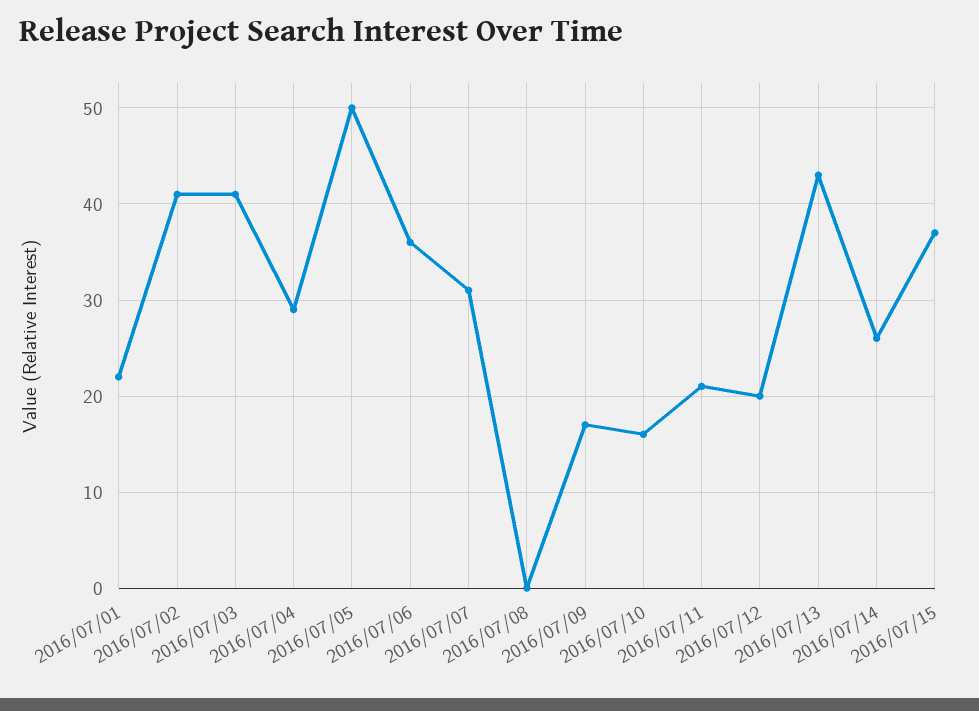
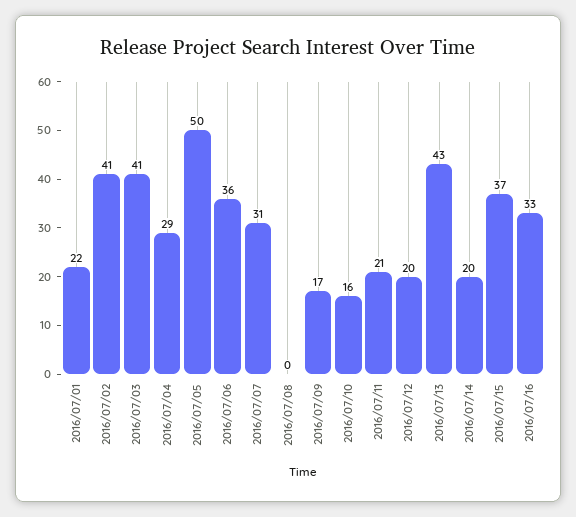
2016/07/14: 26 -> 20
2016/07/16: none -> 33

